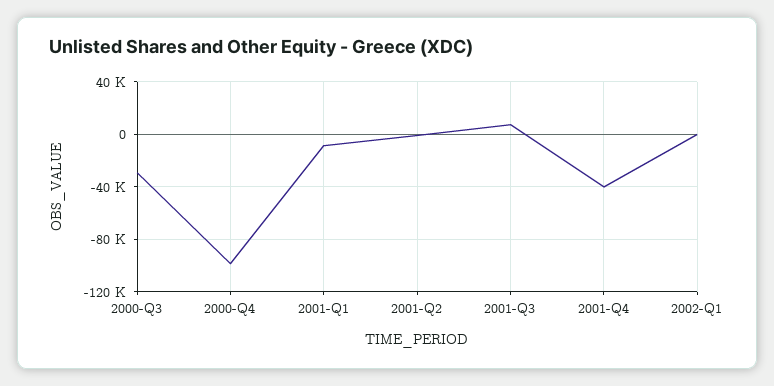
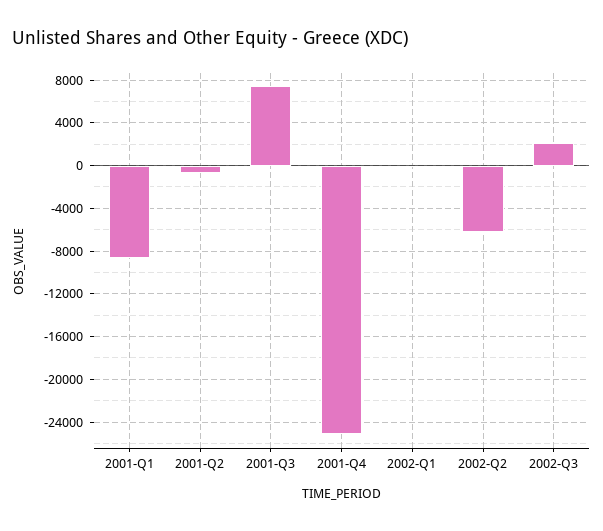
2000-Q3: -30000 -> none
2000-Q4: -100000 -> none
2001-Q4: -40000 -> -25000
2002-Q2: none -> -6000
2002-Q3: none -> 2000

